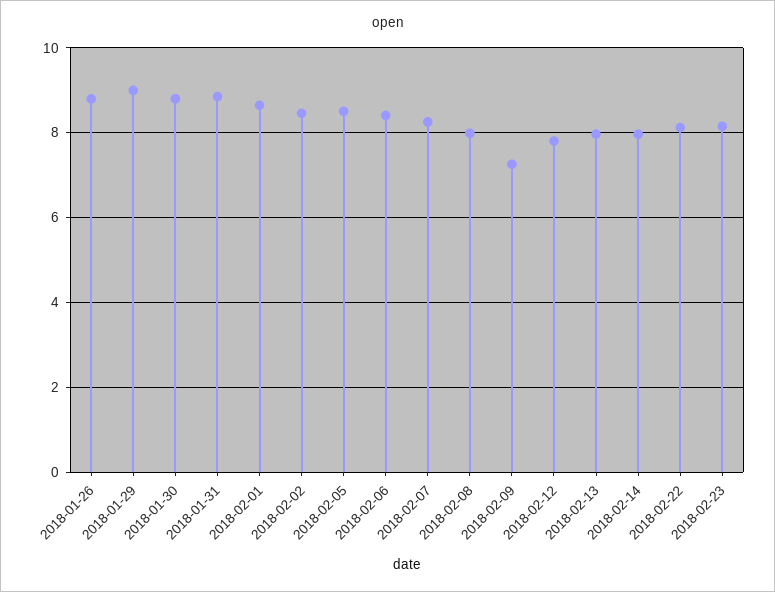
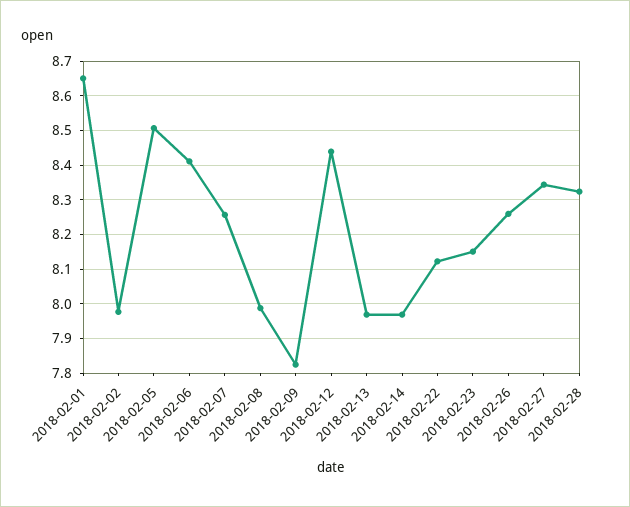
2018-01-26: 8.8 -> none
2018-01-29: 9 -> none
2018-01-30: 8.8 -> none
2018-01-31: 8.8 -> none
2018-02-02: 8.4 -> 7.98
2018-02-09: 7.2 -> 7.82
2018-02-12: 7.8 -> 8.44
2018-02-26: none -> 8.26
2018-02-27: none -> 8.34
2018-02-28: none -> 8.32

